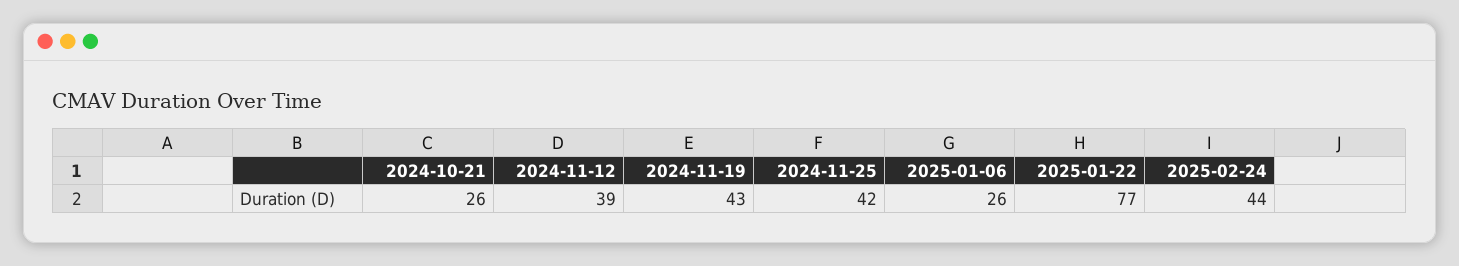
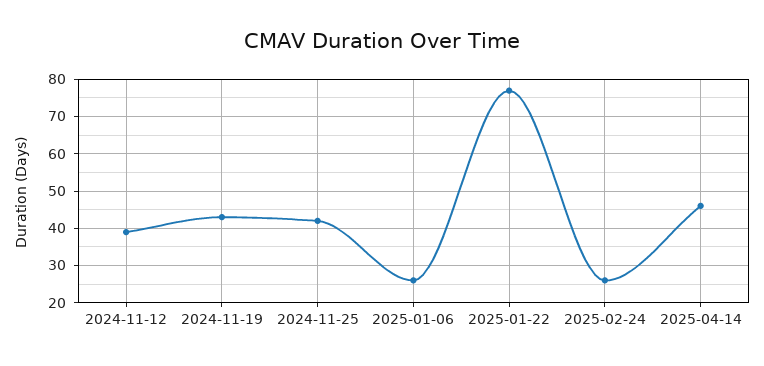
2024-10-21: 26 -> none
2025-02-24: 44 -> 25
2025-04-14: none -> 45

